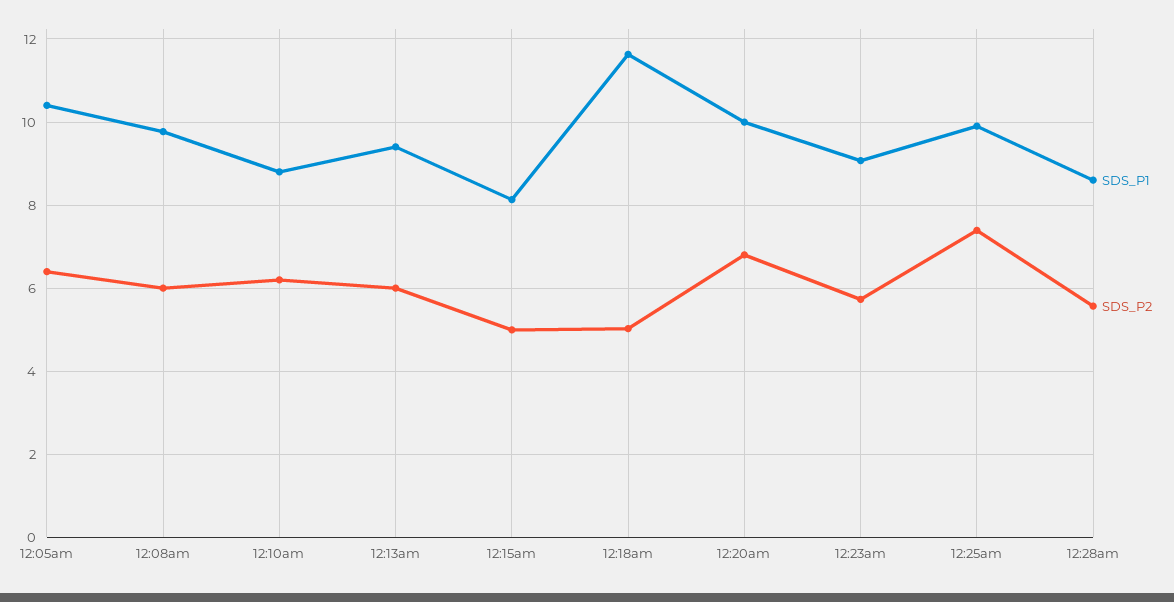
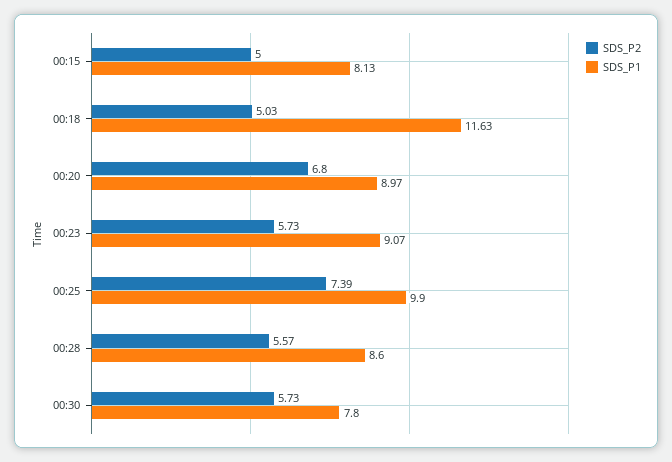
SDS_P1, 12:05am: 10.4 -> none
SDS_P2, 12:05am: 6.4 -> none
SDS_P1, 12:08am: 9.8 -> none
SDS_P2, 12:08am: 6 -> none
SDS_P1, 12:10am: 8.8 -> none
SDS_P2, 12:10am: 6.2 -> none
SDS_P1, 12:13am: 9.4 -> none
SDS_P2, 12:13am: 6 -> none
SDS_P1, 12:20am: 10 -> 8.97
SDS_P2, 00:30: none -> 5.73
SDS_P1, 00:30: none -> 7.8

